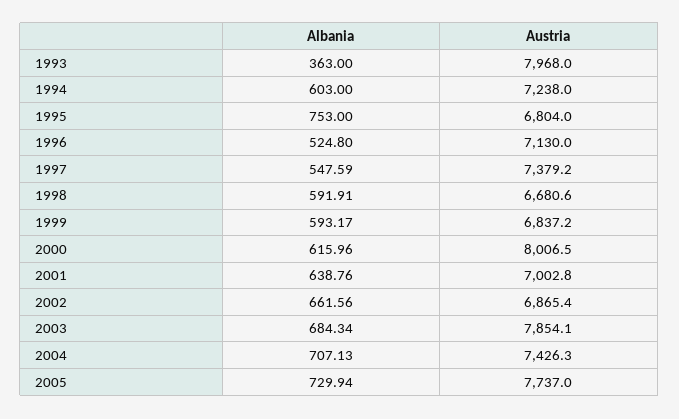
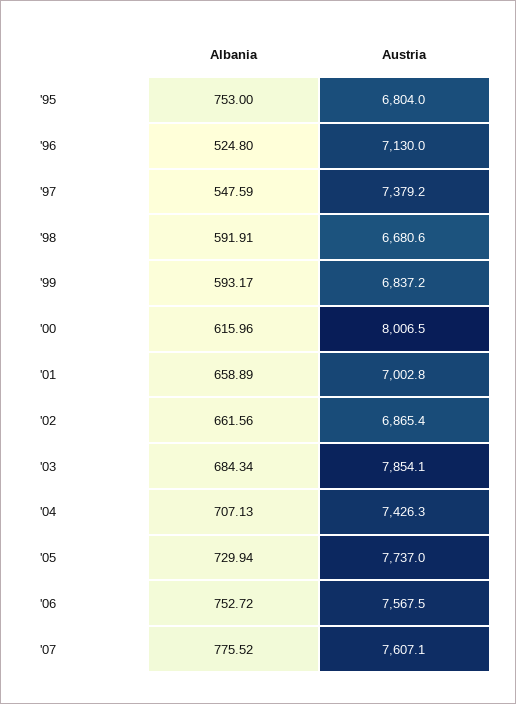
Albania, 1993: 363 -> none
Austria, 1993: 7968 -> none
Albania, 1994: 603 -> none
Austria, 1994: 7238 -> none
Albania, 2001: 638.76 -> 658.89
Albania, '06: none -> 752.72
Austria, '06: none -> 7567.5
Albania, '07: none -> 775.52
Austria, '07: none -> 7607.1

